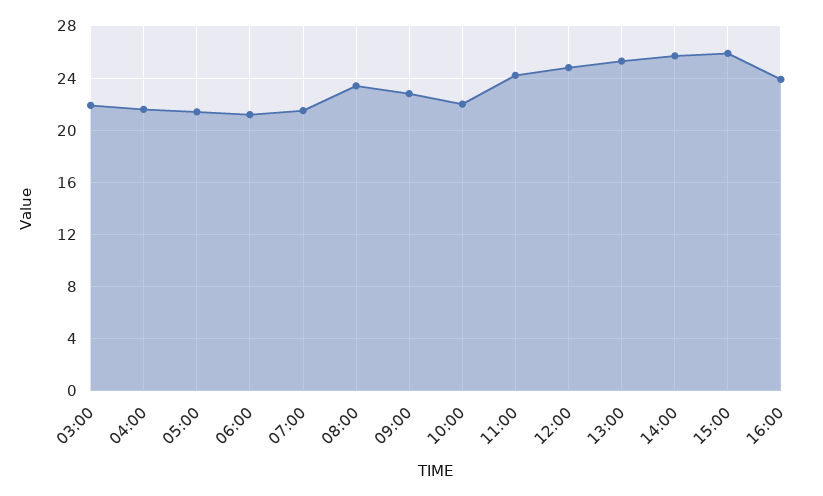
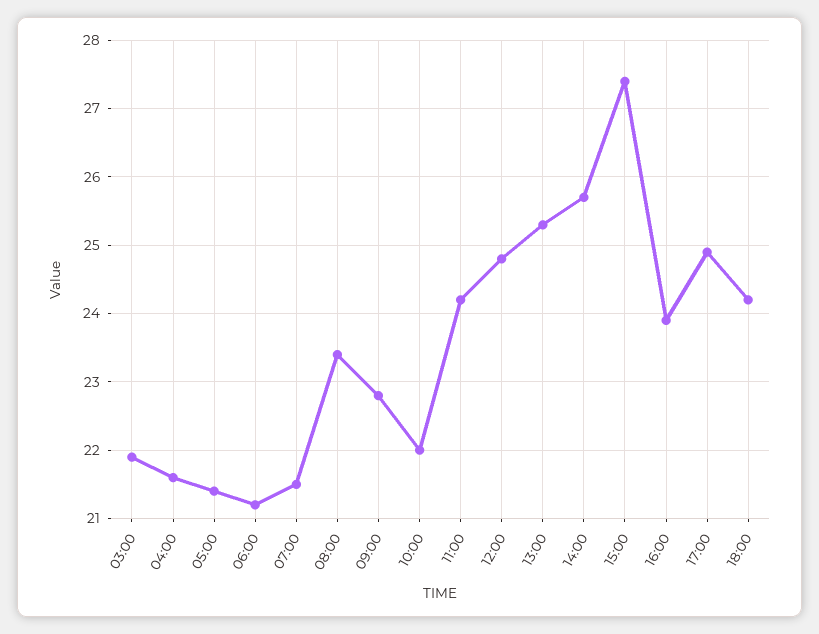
15:00: 26 -> 27.4
17:00: none -> 24.9
18:00: none -> 24.2

